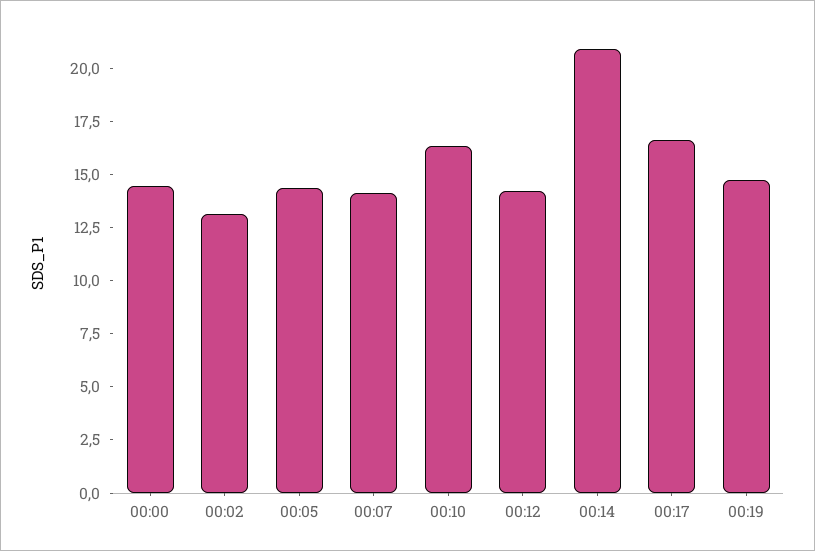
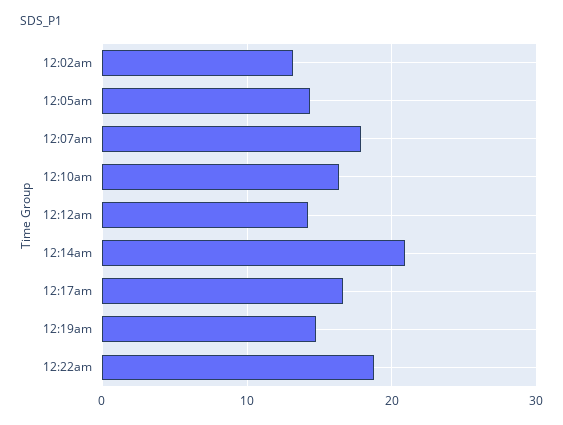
00:00: 14.5 -> none
00:07: 14 -> 18
12:22am: none -> 19

